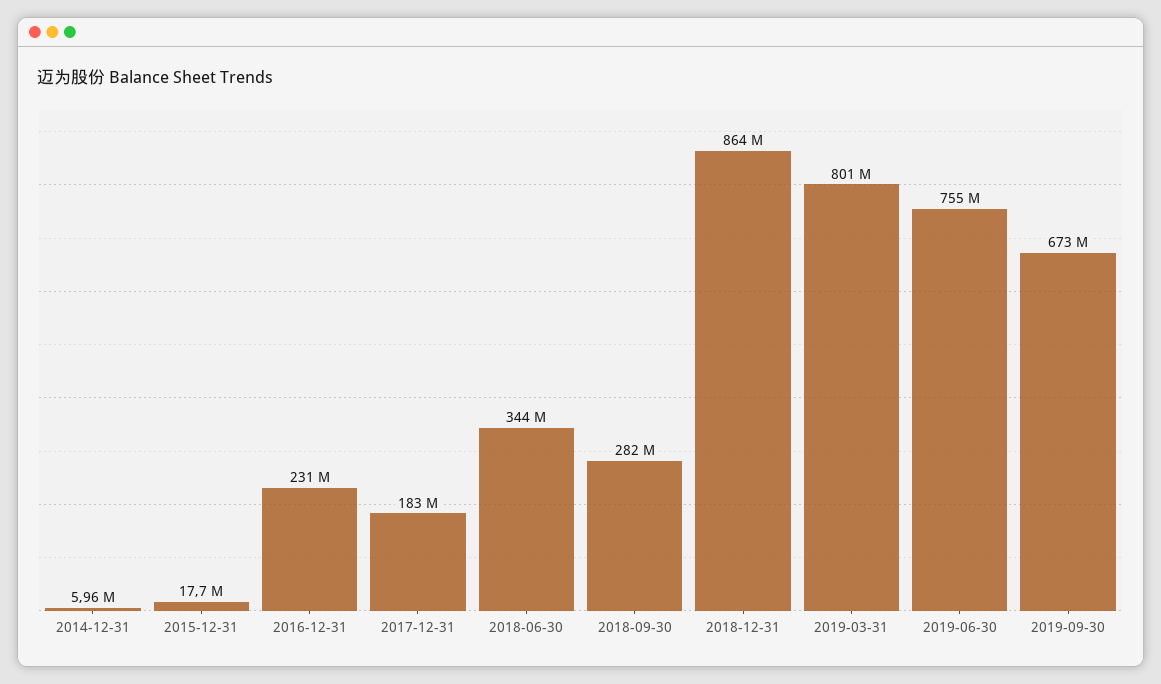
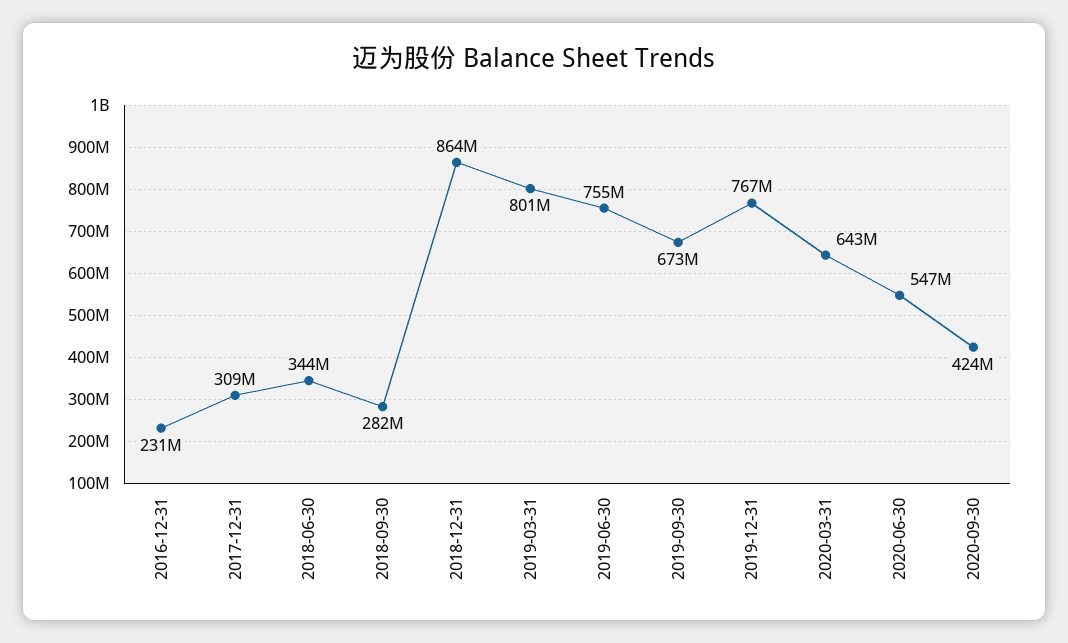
2014-12-31: 5960000 -> none
2015-12-31: 17700000 -> none
2017-12-31: 183000000 -> 309000000
2019-12-31: none -> 767000000
2020-03-31: none -> 643000000
2020-06-30: none -> 547000000
2020-09-30: none -> 424000000

